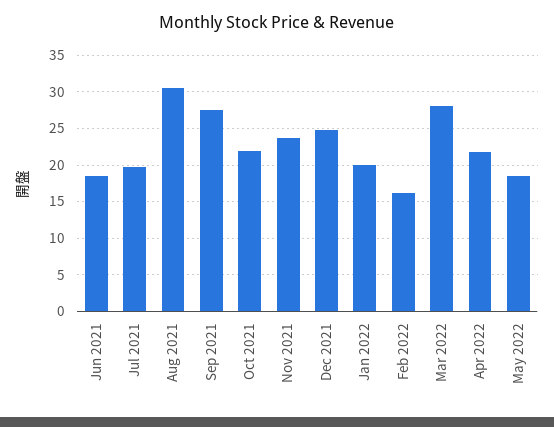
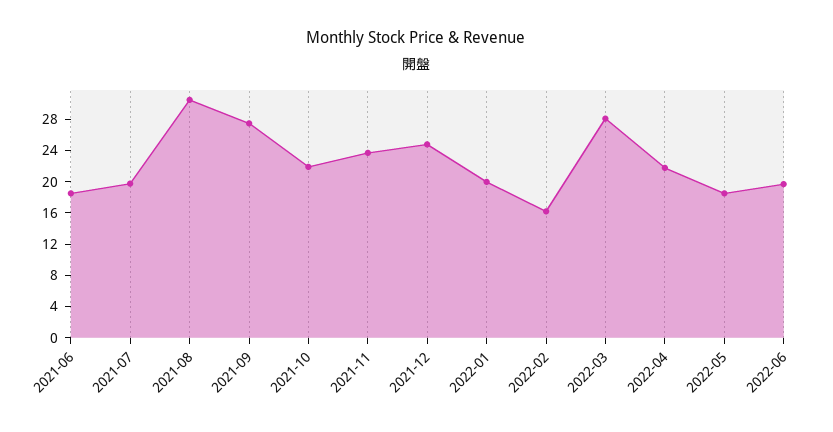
2022-06: none -> 20

